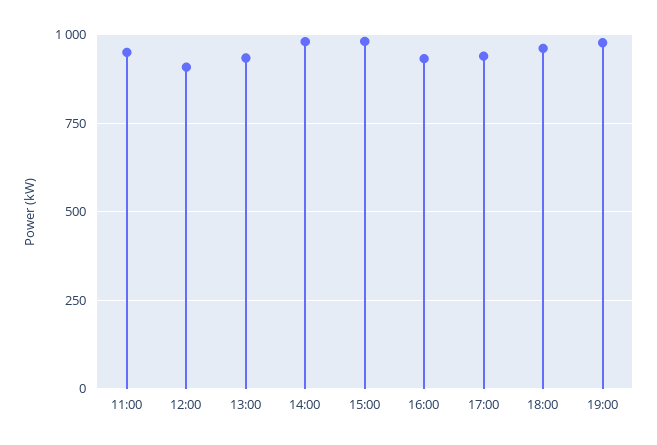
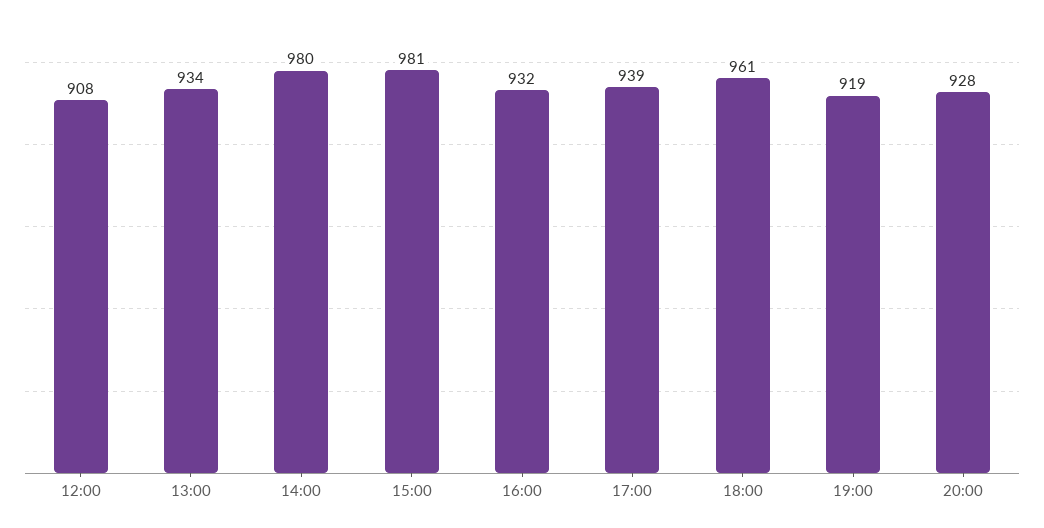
11:00: 950 -> none
19:00: 975 -> 919
20:00: none -> 928

